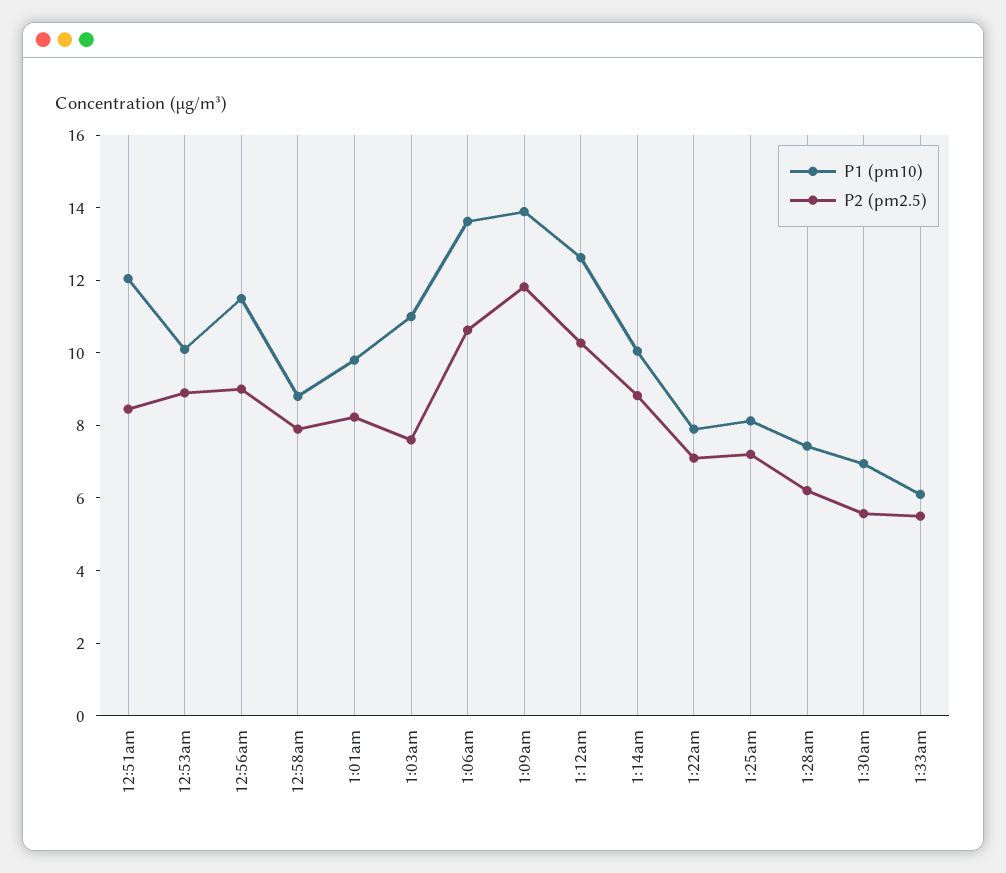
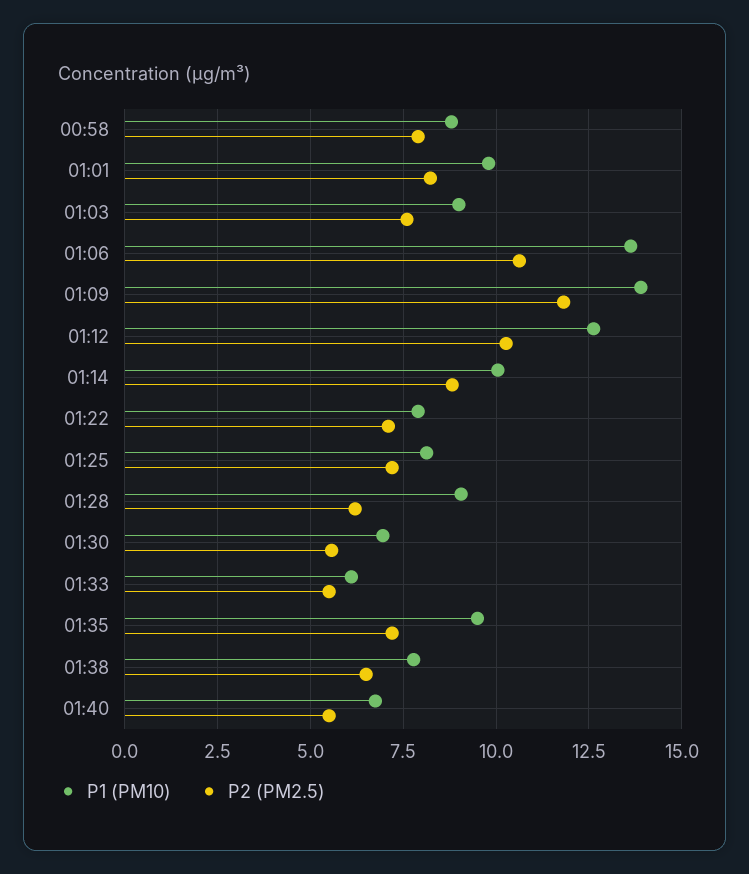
P1 (pm10), 12:51am: 12 -> none
P2 (pm2.5), 12:51am: 8.5 -> none
P1 (pm10), 12:53am: 10 -> none
P2 (pm2.5), 12:53am: 9 -> none
P1 (pm10), 12:56am: 11.5 -> none
P2 (pm2.5), 12:56am: 9 -> none
P1 (pm10), 1:03am: 11 -> 9
P1 (pm10), 1:28am: 7.5 -> 9
P1 (pm10), 01:35: none -> 9.5
P2 (pm2.5), 01:35: none -> 7.25
P1 (pm10), 01:38: none -> 7.75
P2 (pm2.5), 01:38: none -> 6.5
P1 (pm10), 01:40: none -> 6.75
P2 (pm2.5), 01:40: none -> 5.5

